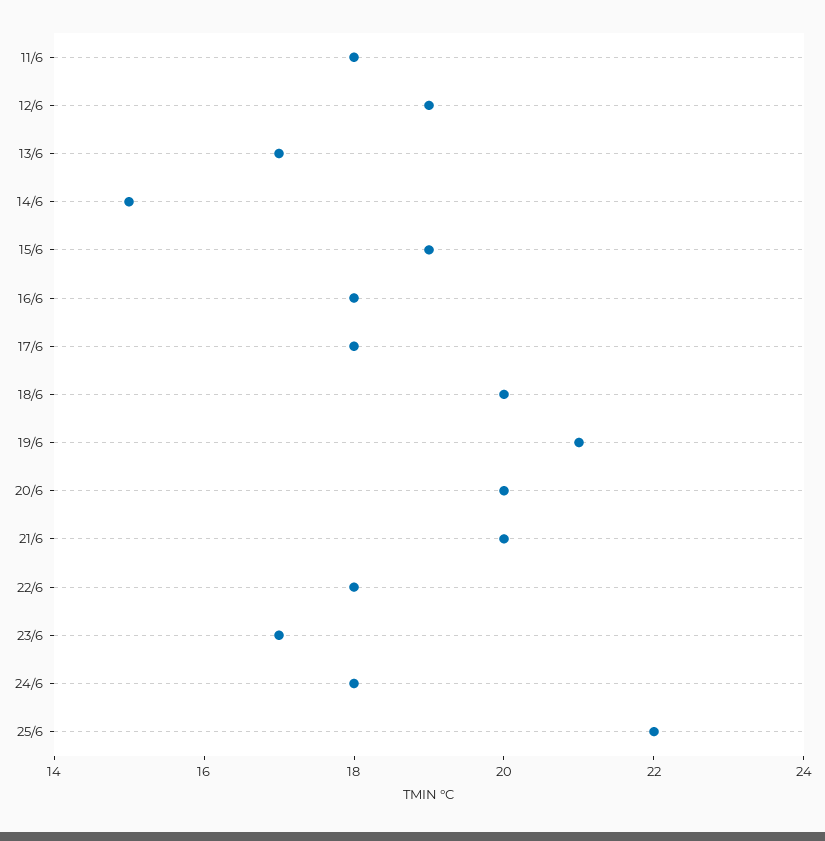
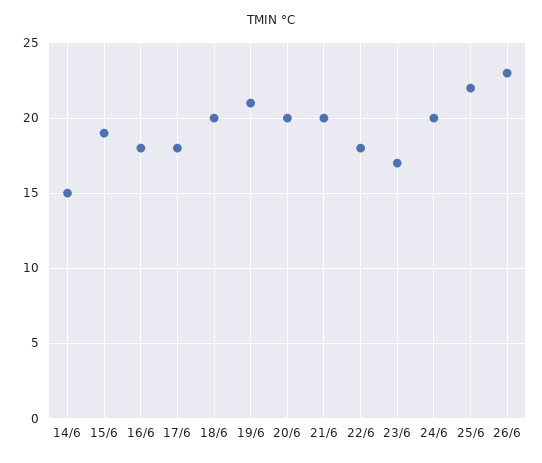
11/6: 18 -> none
12/6: 19 -> none
13/6: 17 -> none
24/6: 18 -> 20
26/6: none -> 23

